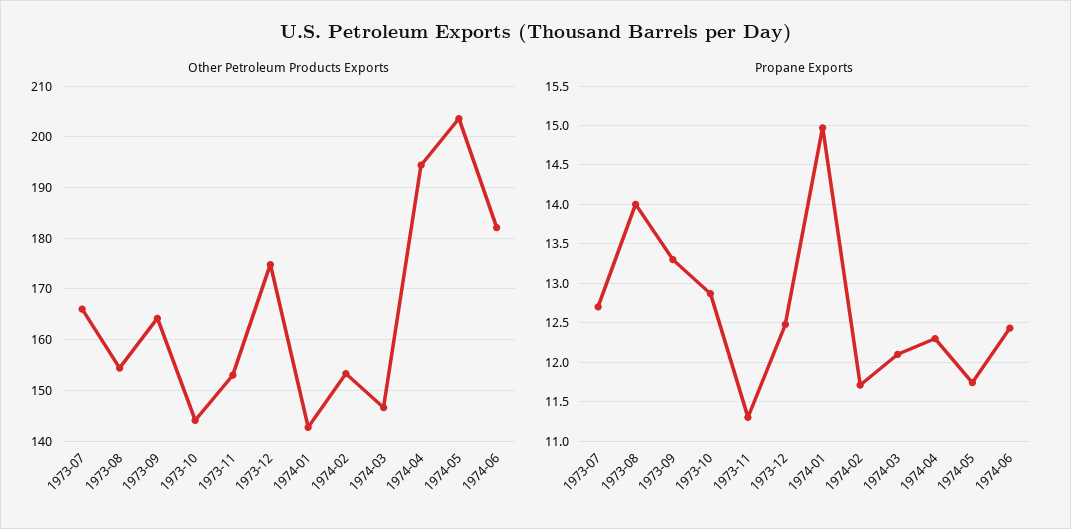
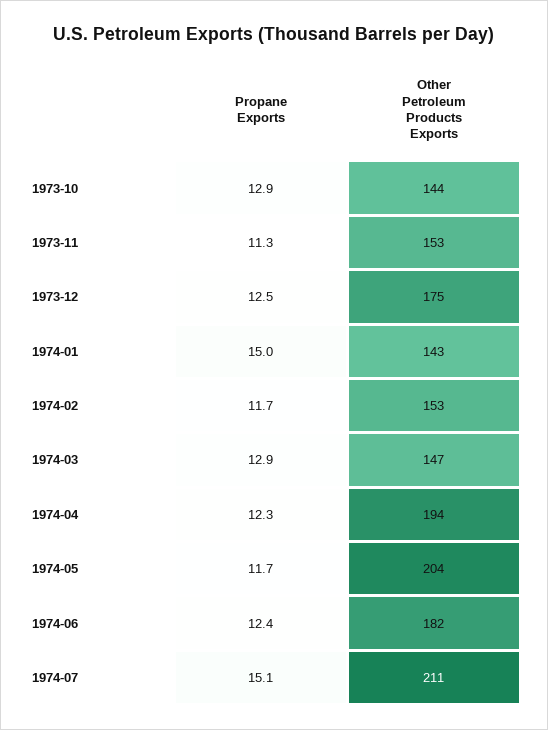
Other Petroleum Products Exports, 1973-07: 166 -> none
Other Petroleum Products Exports, 1973-08: 154 -> none
Other Petroleum Products Exports, 1973-09: 164 -> none
Propane Exports, 1973-07: 12.7 -> none
Propane Exports, 1973-08: 14 -> none
Propane Exports, 1973-09: 13.3 -> none
Propane Exports, 1974-03: 12.1 -> 12.9
Propane Exports, 1974-07: none -> 15.1
Other Petroleum Products Exports, 1974-07: none -> 211

